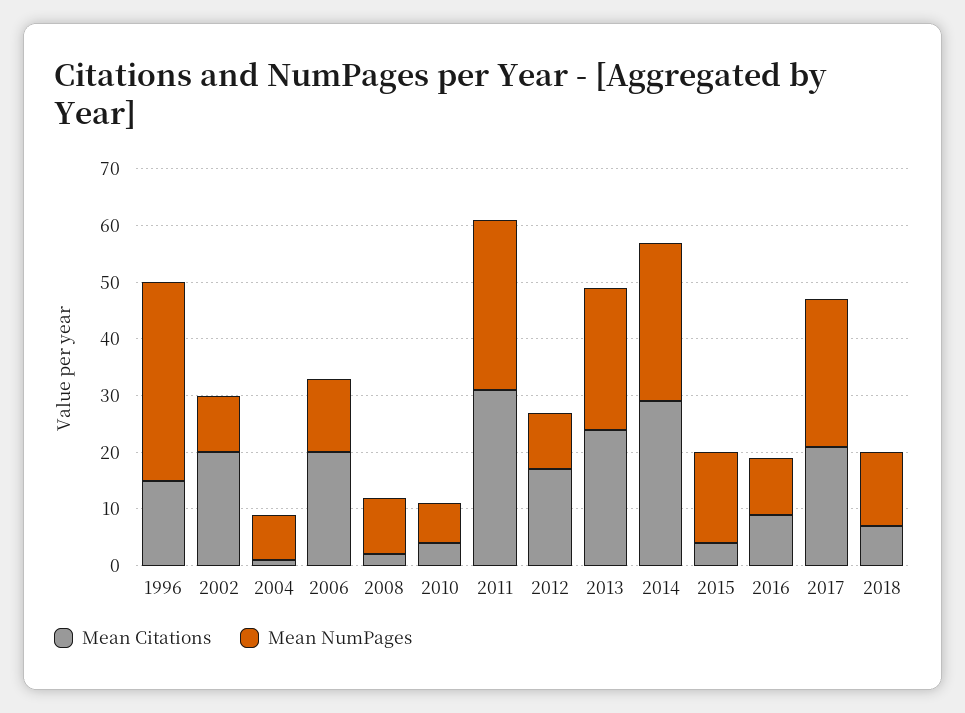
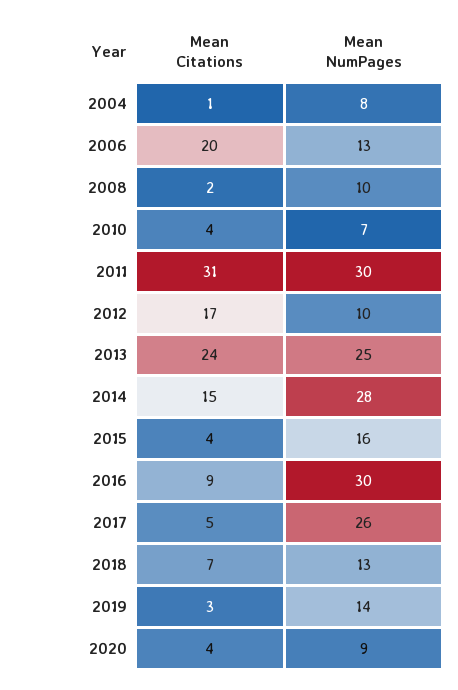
Mean Citations, 1996: 15 -> none
Mean NumPages, 1996: 35 -> none
Mean Citations, 2002: 20 -> none
Mean NumPages, 2002: 10 -> none
Mean Citations, 2014: 30 -> 15
Mean NumPages, 2016: 10 -> 30
Mean Citations, 2017: 20 -> 5
Mean Citations, 2019: none -> 3
Mean NumPages, 2019: none -> 14
Mean Citations, 2020: none -> 4
Mean NumPages, 2020: none -> 9

